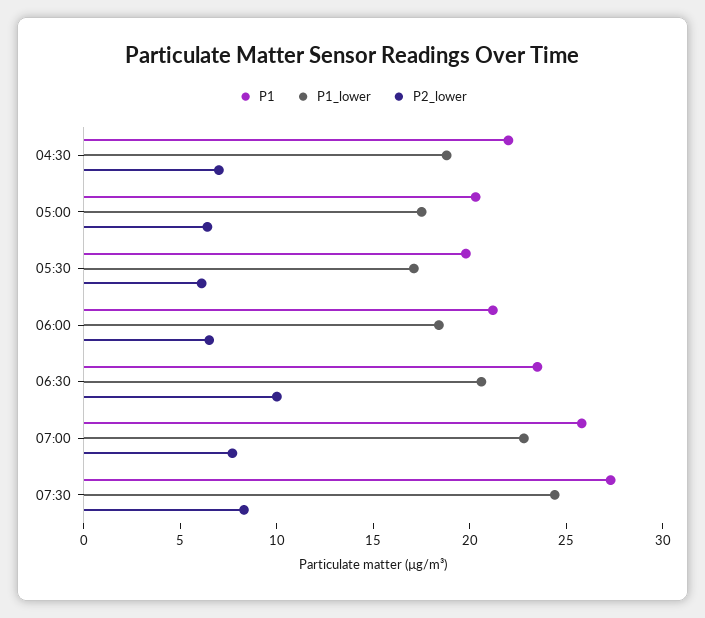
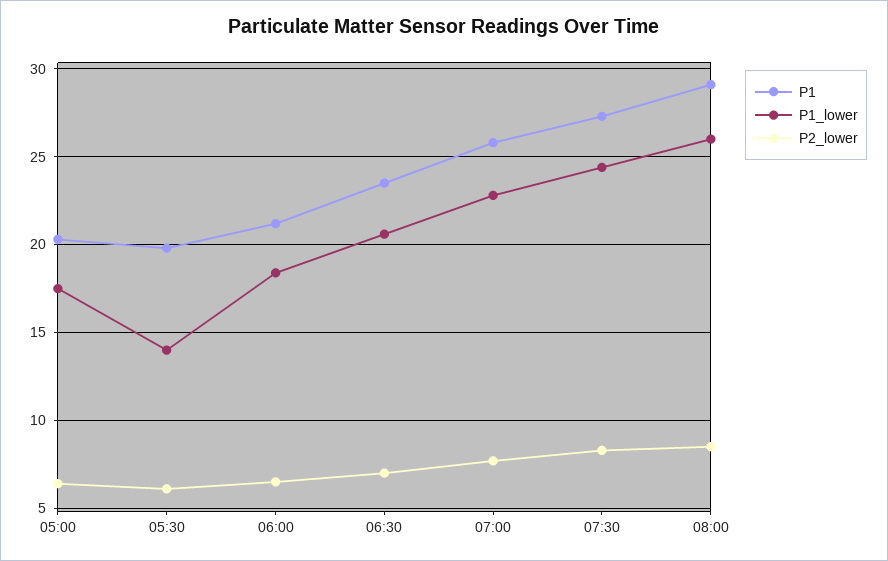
P1, 04:30: 22 -> none
P1_lower, 04:30: 19 -> none
P2_lower, 04:30: 7 -> none
P1_lower, 05:30: 17 -> 14
P2_lower, 06:30: 10 -> 7
P1, 08:00: none -> 29
P1_lower, 08:00: none -> 26
P2_lower, 08:00: none -> 8.5

